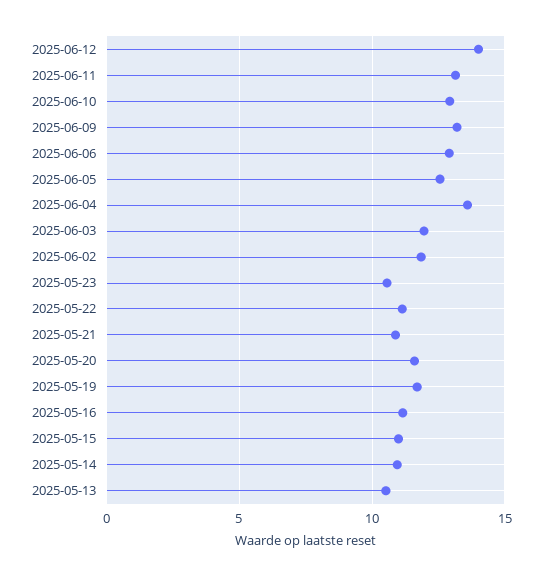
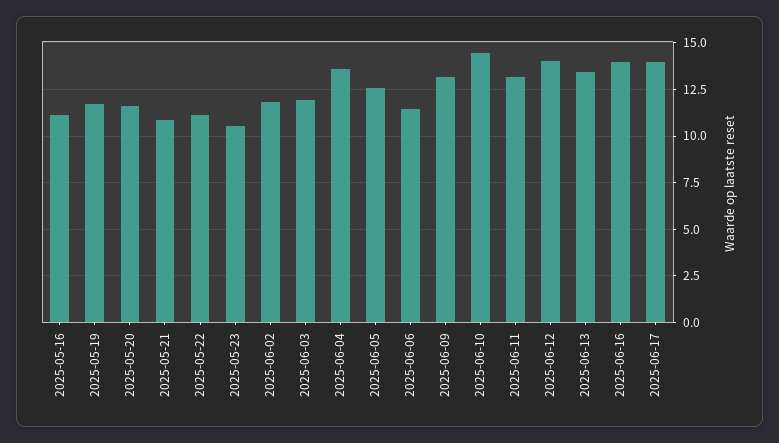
2025-06-10: 13 -> 14.5
2025-06-06: 13 -> 11.5
2025-05-15: 11 -> none
2025-05-14: 11 -> none
2025-05-13: 10.5 -> none
2025-06-13: none -> 13.5
2025-06-16: none -> 14
2025-06-17: none -> 14

